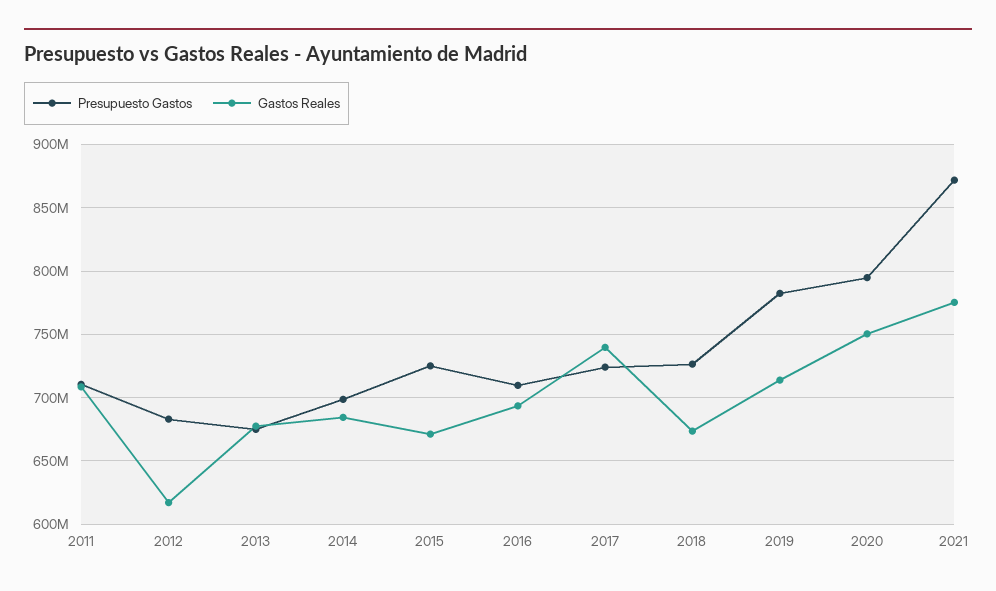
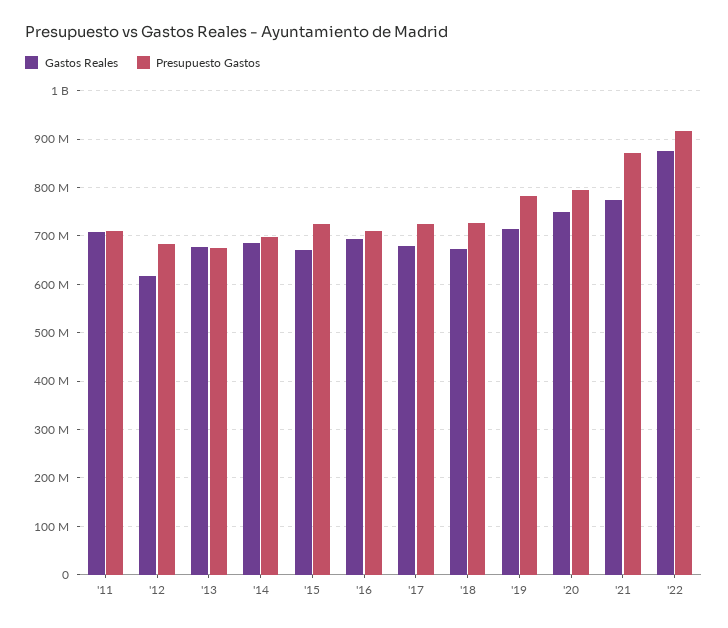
Gastos Reales, 2017: 740000000 -> 680000000
Gastos Reales, '22: none -> 880000000
Presupuesto Gastos, '22: none -> 920000000

